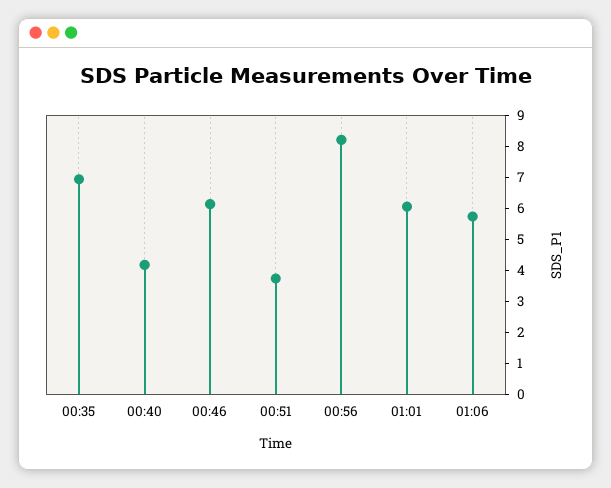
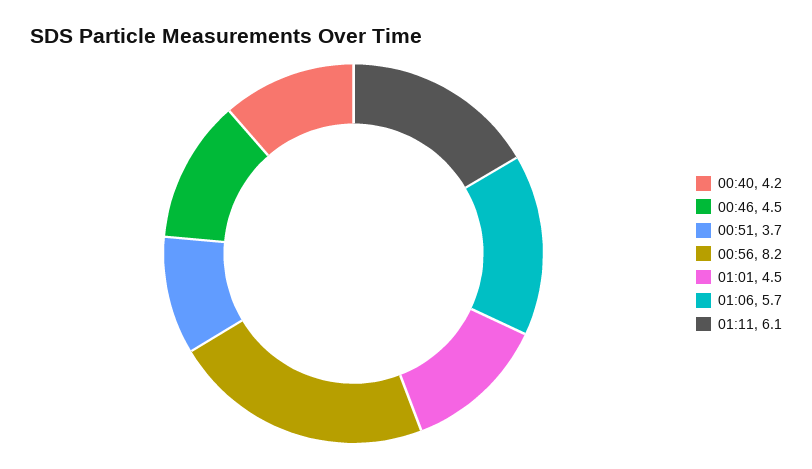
00:35: 7 -> none
00:46: 6 -> 4.5
01:01: 6 -> 4.5
01:11: none -> 6.1

